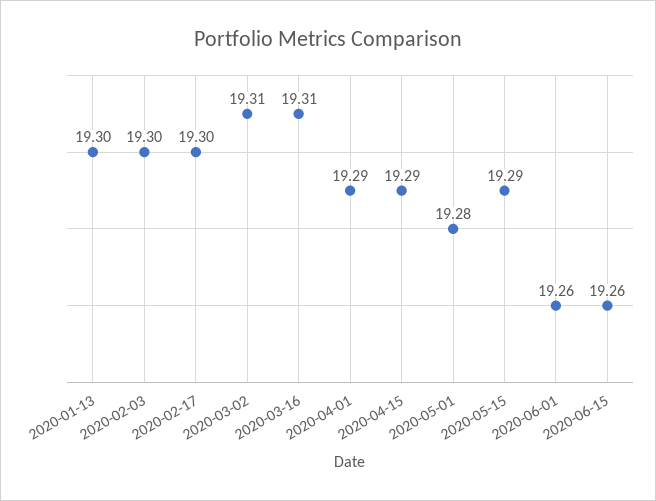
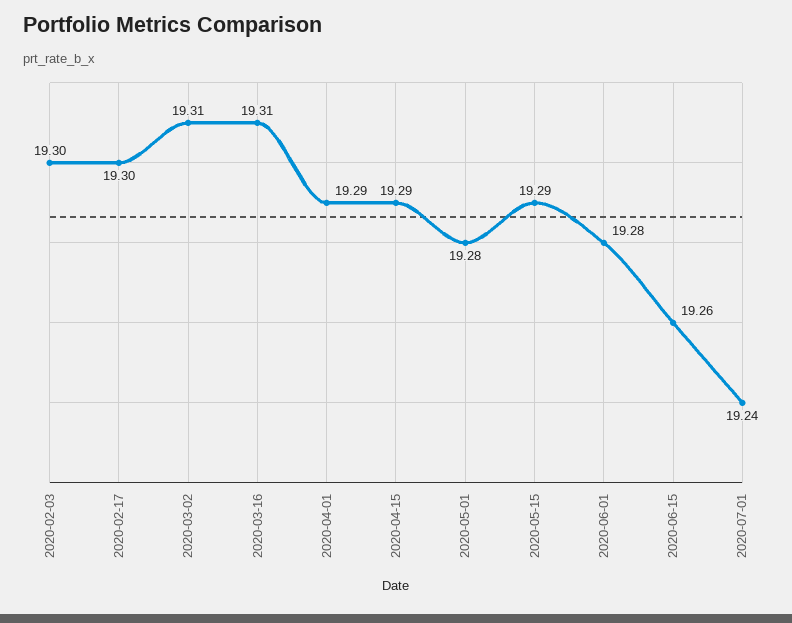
2020-01-13: 19.3 -> none
2020-06-01: 19.26 -> 19.28
2020-07-01: none -> 19.24

